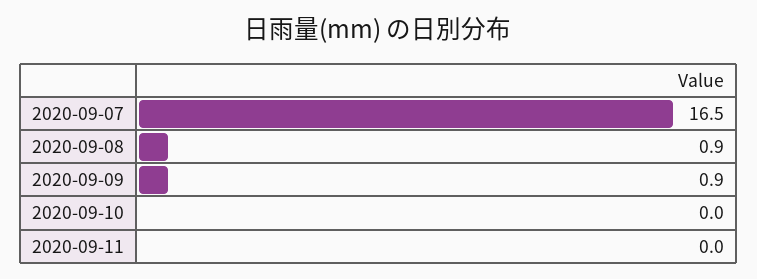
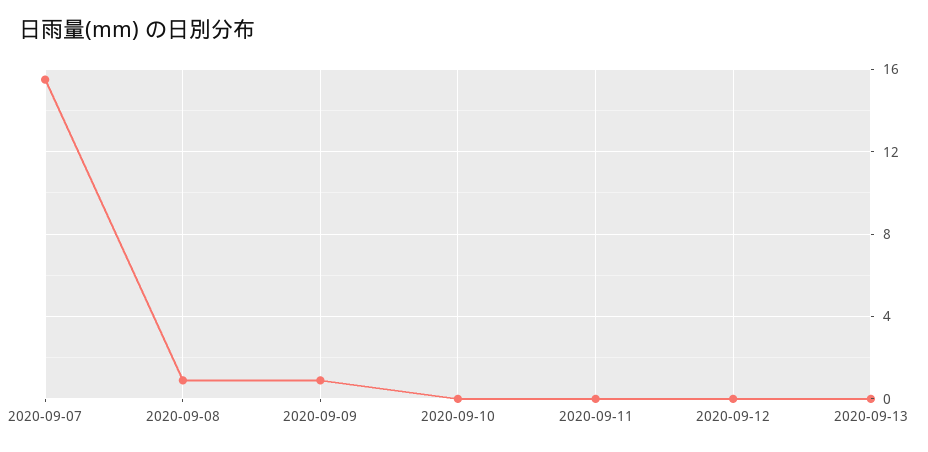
2020-09-07: 16.5 -> 15.5
2020-09-12: none -> 0
2020-09-13: none -> 0

